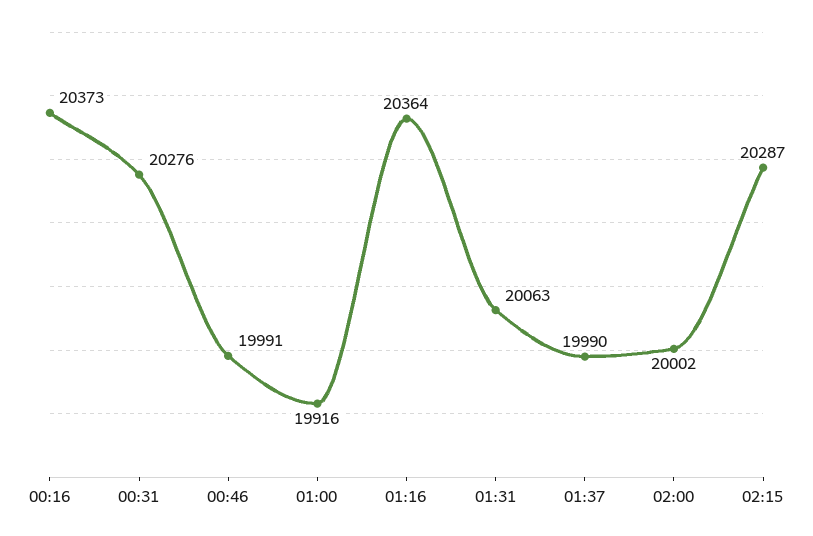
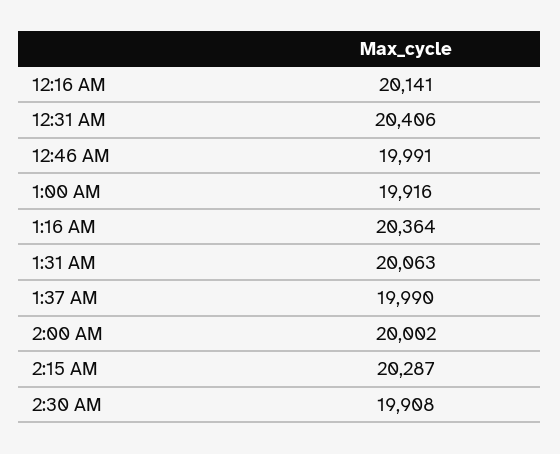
00:16: 20373 -> 20141
00:31: 20276 -> 20406
2:30 AM: none -> 19908

